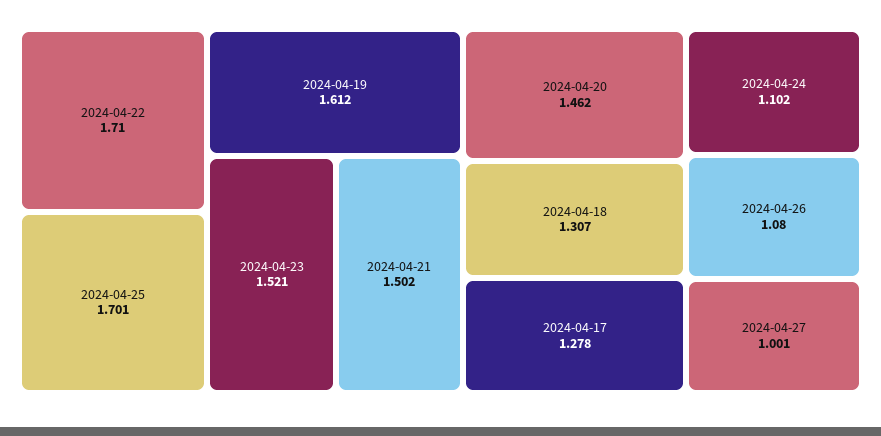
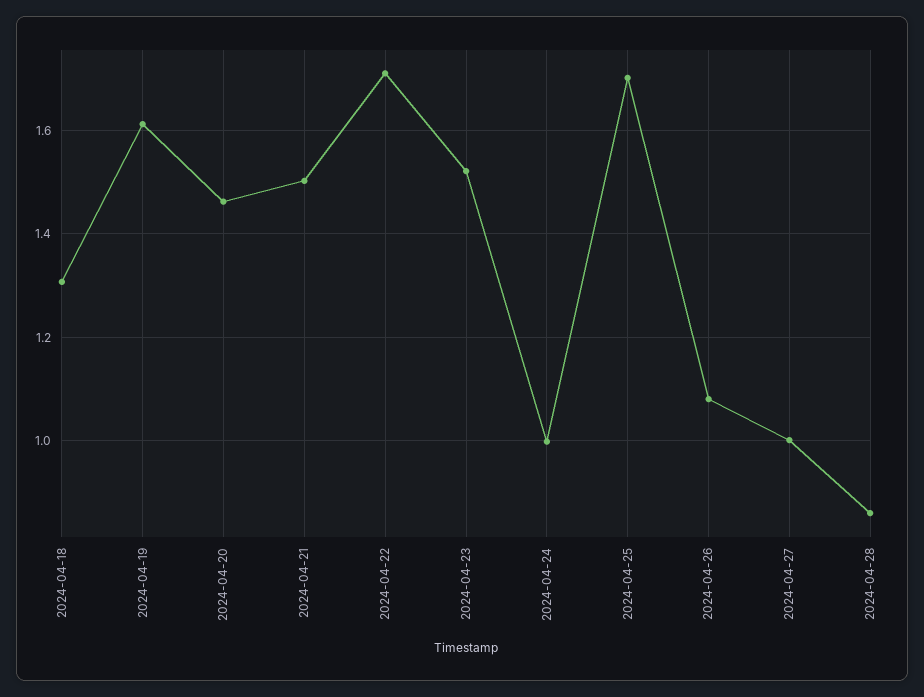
2024-04-17: 1.278 -> none
2024-04-24: 1.102 -> 1
2024-04-28: none -> 0.86

